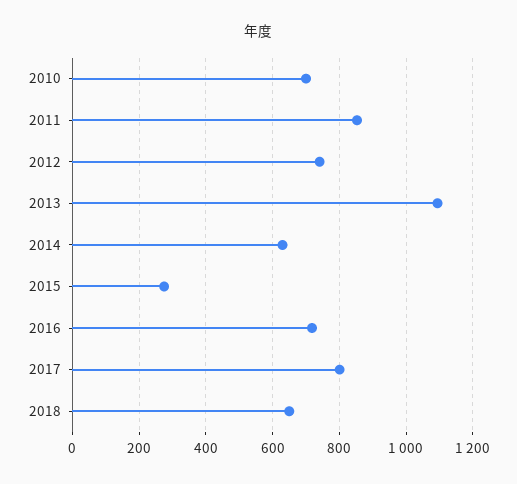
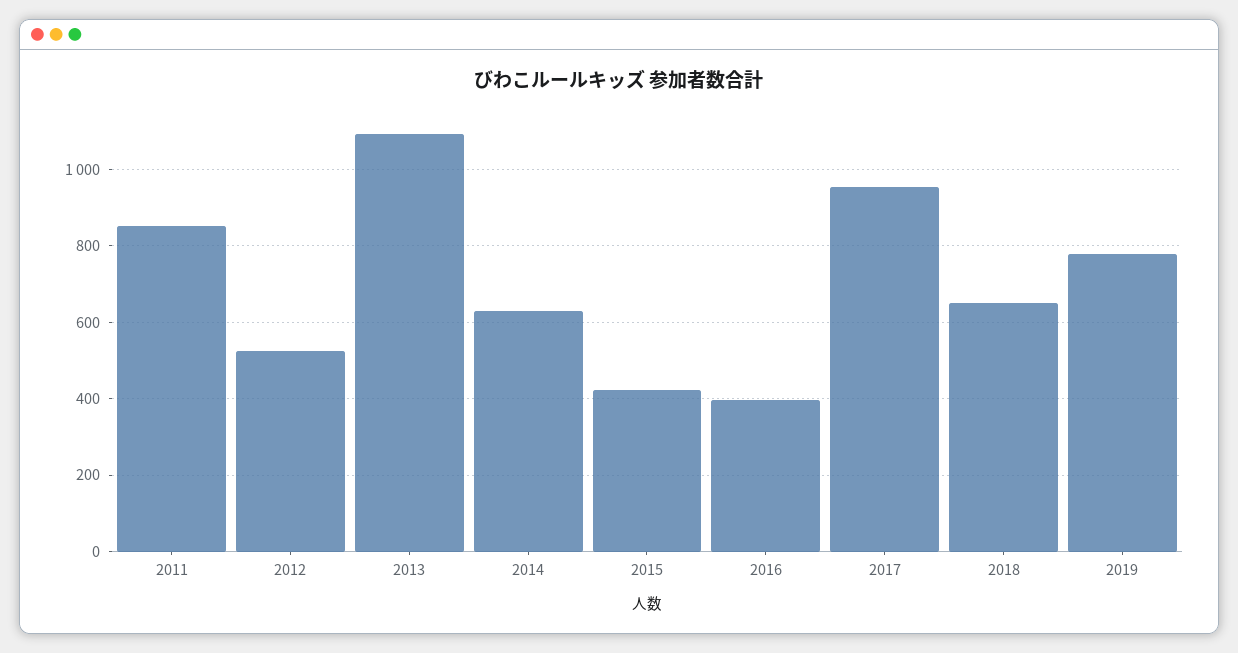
2010: 700 -> none
2012: 740 -> 520
2015: 280 -> 420
2016: 720 -> 400
2017: 800 -> 960
2019: none -> 780

